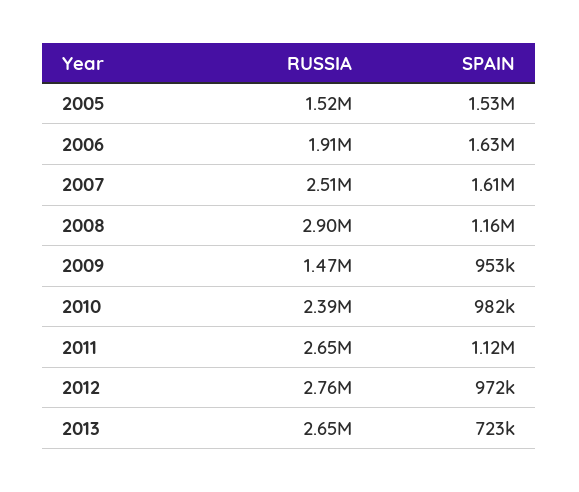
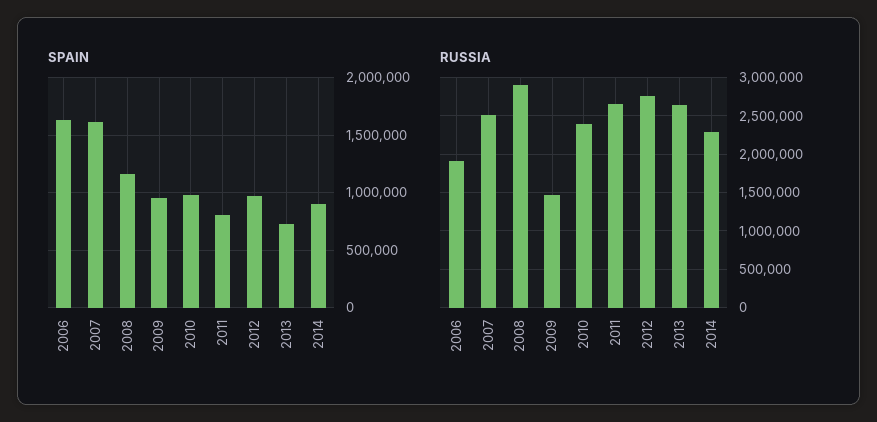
RUSSIA, 2005: 1520000 -> none
SPAIN, 2005: 1530000 -> none
SPAIN, 2011: 1120000 -> 800000
SPAIN, 2014: none -> 900000
RUSSIA, 2014: none -> 2300000

